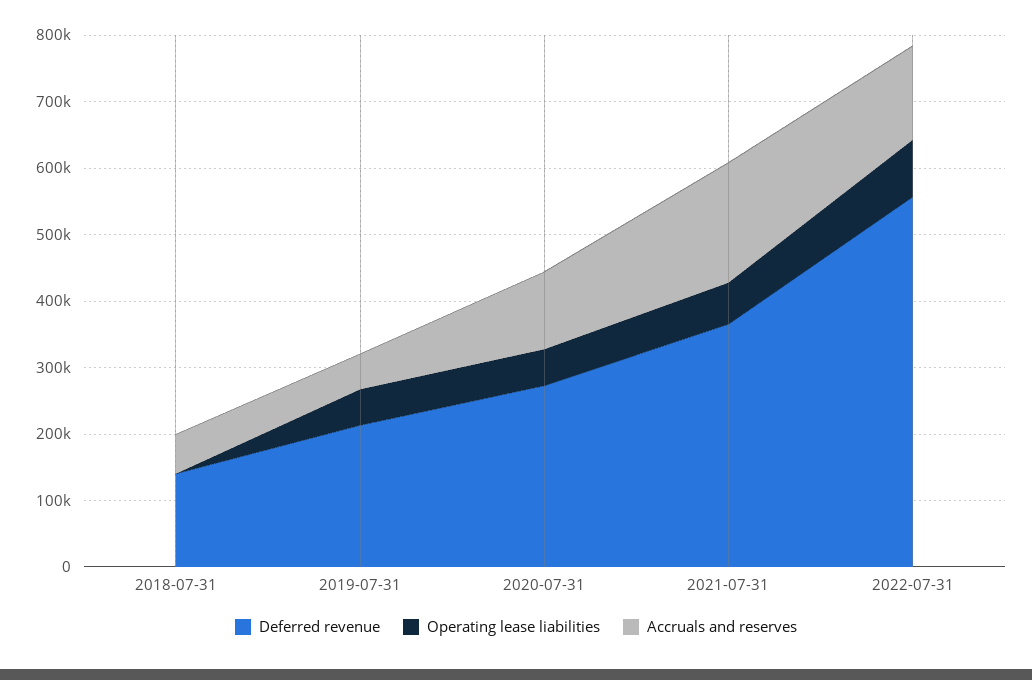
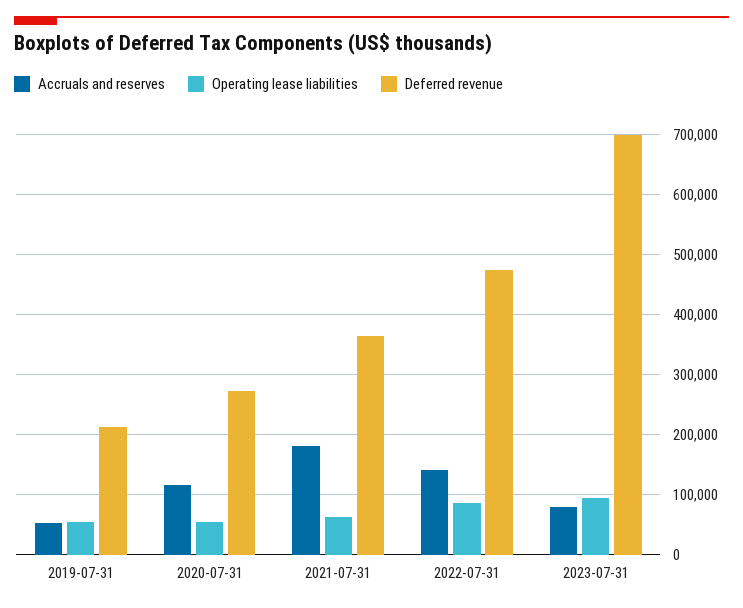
Deferred revenue, 2018-07-31: 140000 -> none
Operating lease liabilities, 2018-07-31: 0 -> none
Accruals and reserves, 2018-07-31: 60000 -> none
Deferred revenue, 2022-07-31: 560000 -> 480000
Accruals and reserves, 2023-07-31: none -> 80000
Operating lease liabilities, 2023-07-31: none -> 100000
Deferred revenue, 2023-07-31: none -> 700000

